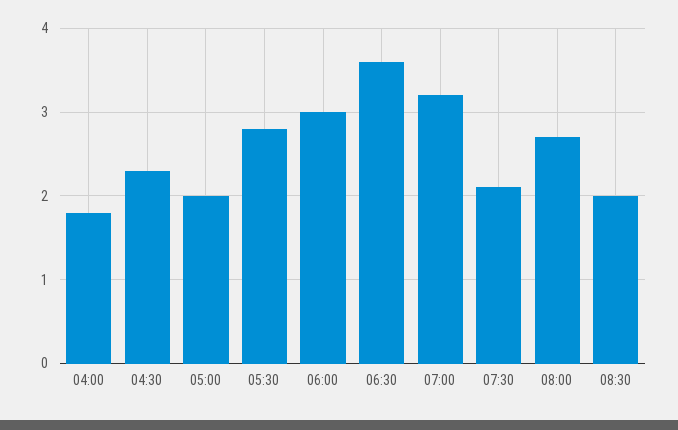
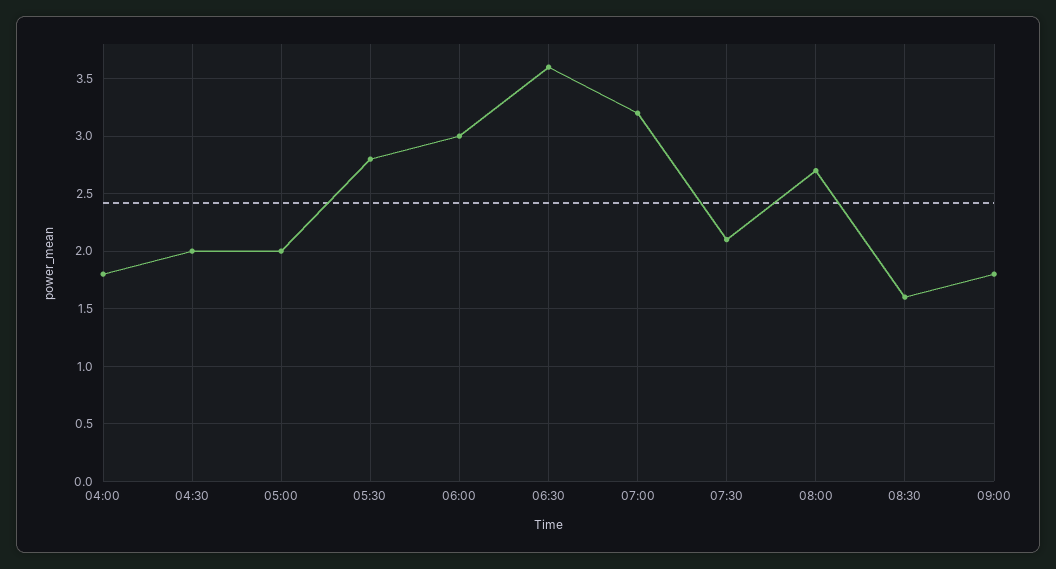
04:30: 2.3 -> 2
08:30: 2 -> 1.6
09:00: none -> 1.8

